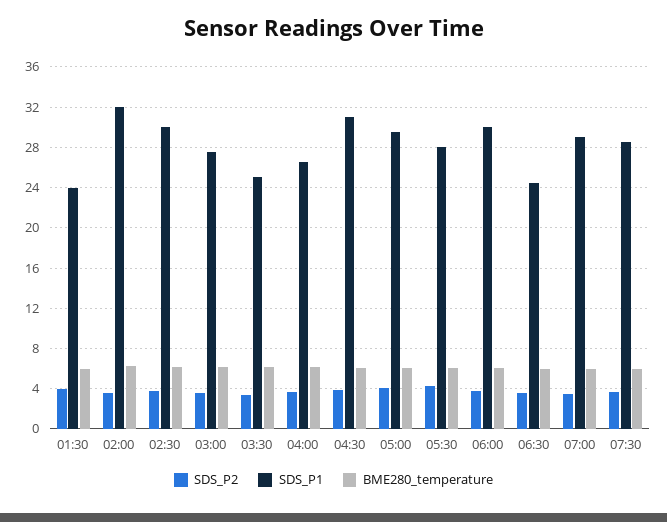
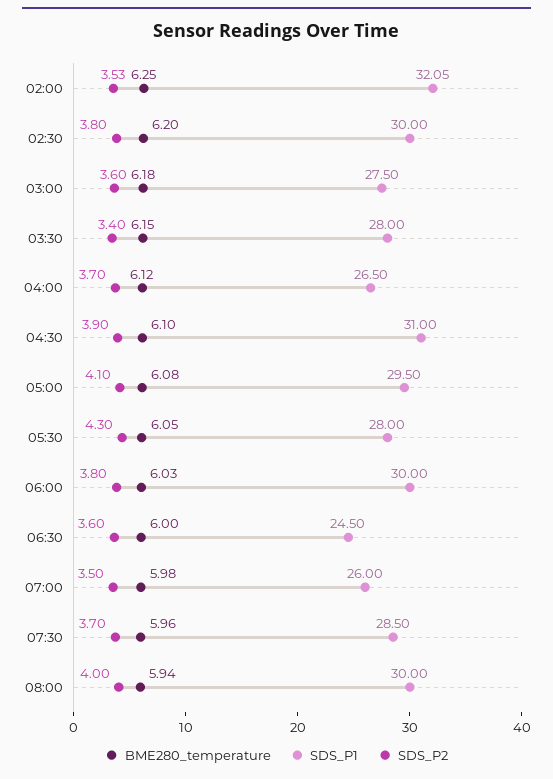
SDS_P2, 01:30: 4 -> none
SDS_P1, 01:30: 24 -> none
BME280_temperature, 01:30: 6 -> none
SDS_P1, 03:30: 25 -> 28
SDS_P1, 07:00: 29 -> 26
BME280_temperature, 08:00: none -> 5.94
SDS_P1, 08:00: none -> 30
SDS_P2, 08:00: none -> 4

